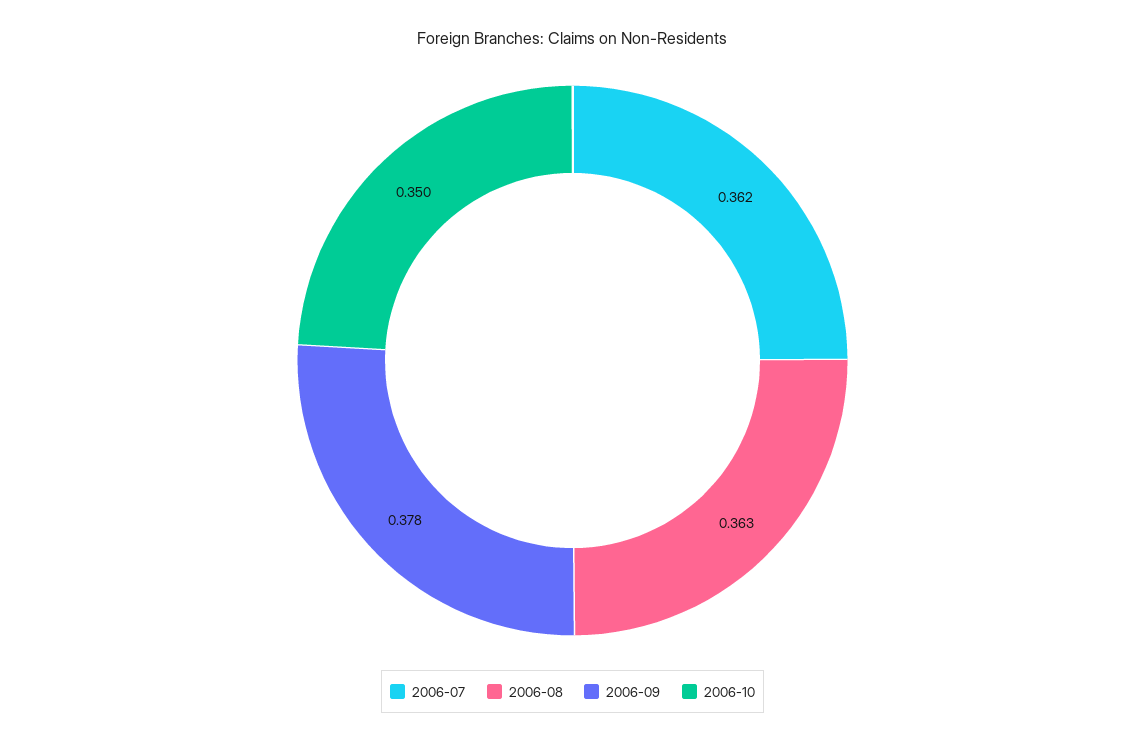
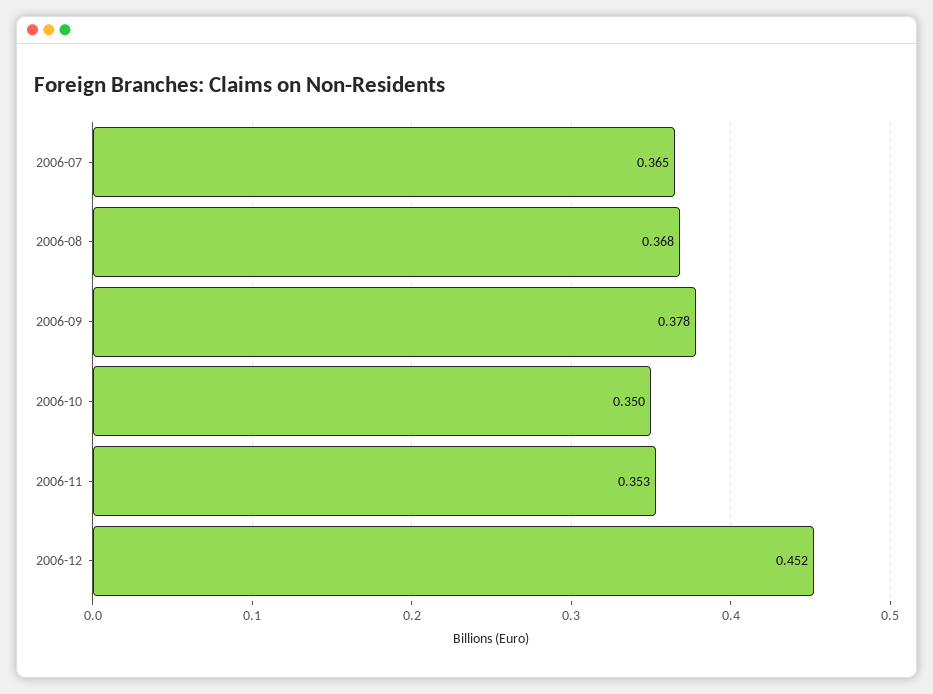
2006-07: 0.362 -> 0.365
2006-08: 0.363 -> 0.368
2006-11: none -> 0.353
2006-12: none -> 0.452

